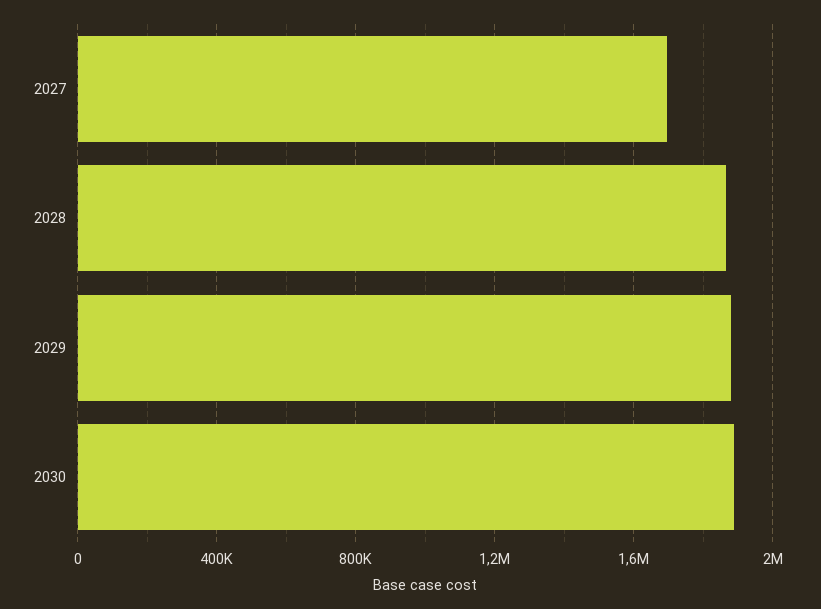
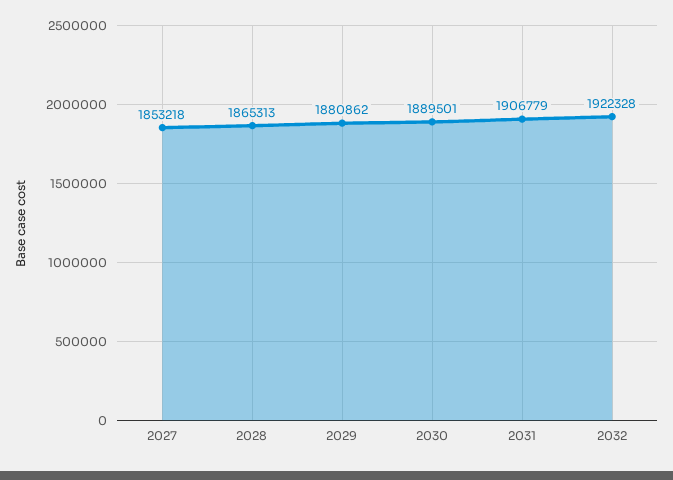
2027: 1700000 -> 1853218
2031: none -> 1906779
2032: none -> 1922328

